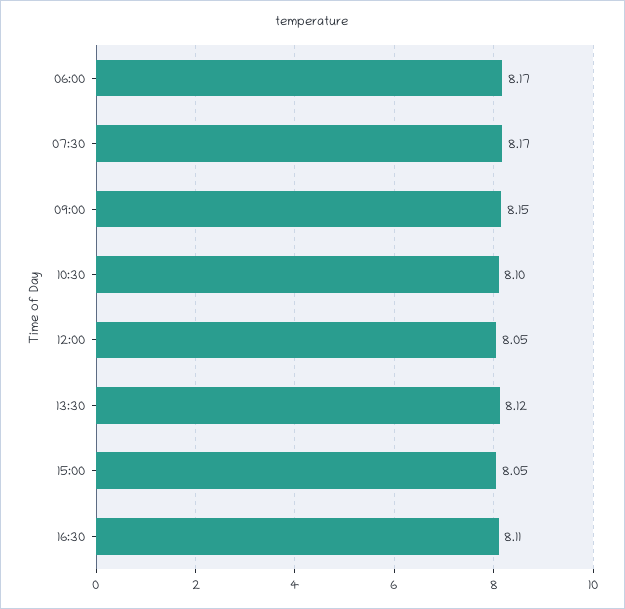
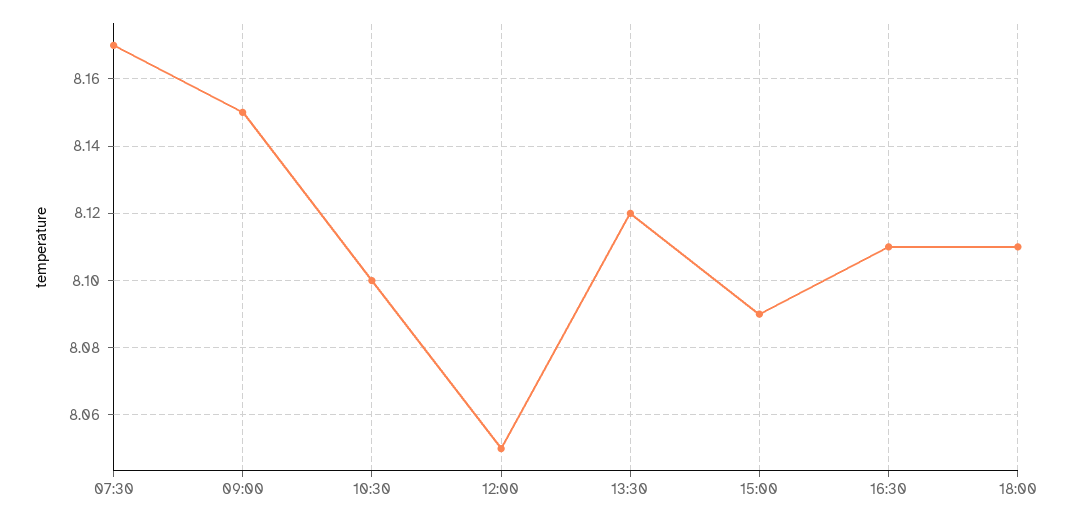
06:00: 8.17 -> none
15:00: 8.05 -> 8.09
18:00: none -> 8.11

